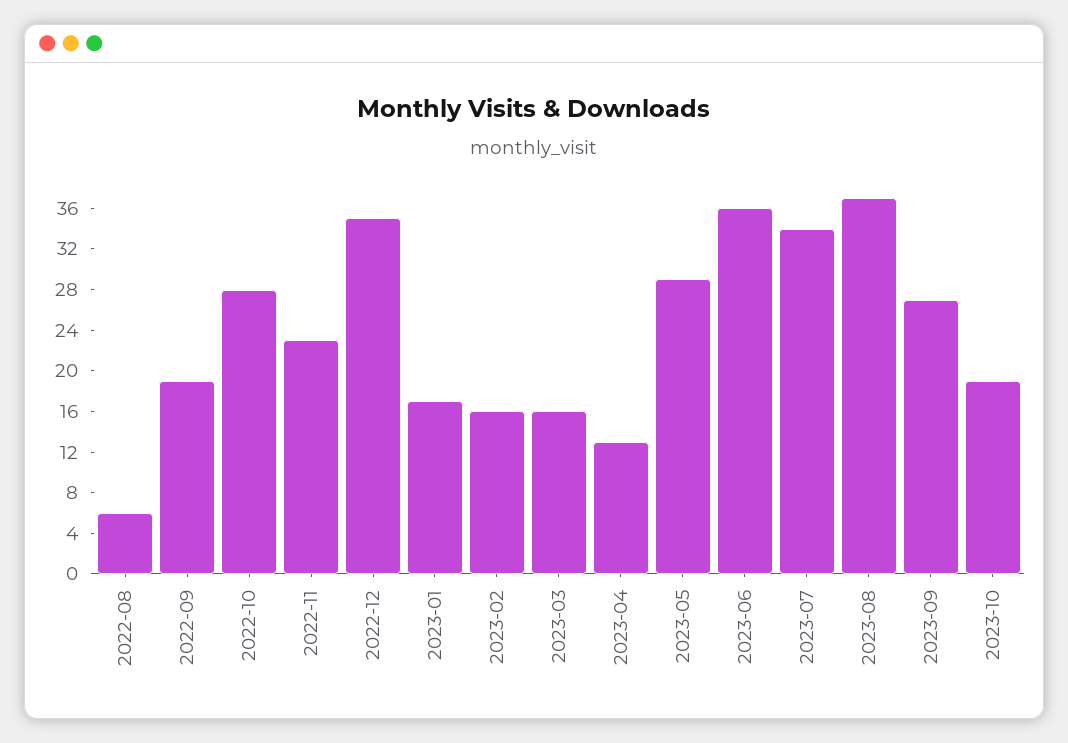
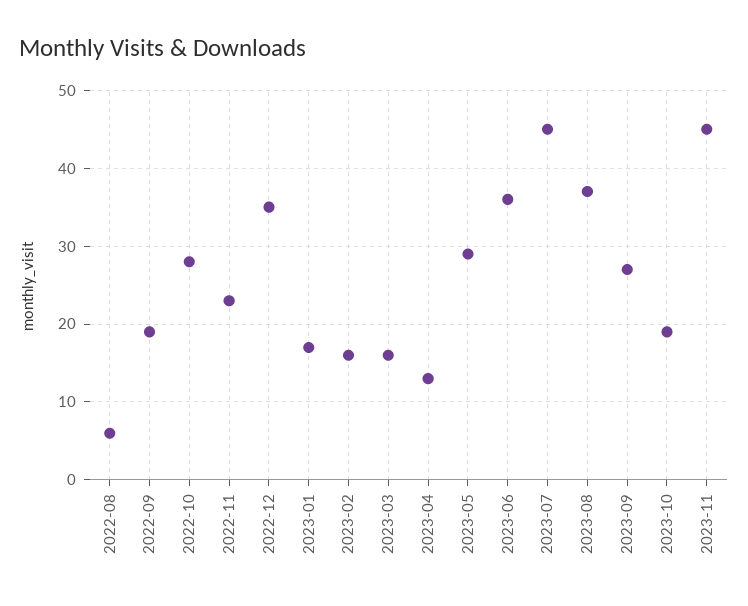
2023-07: 34 -> 45
2023-11: none -> 45

